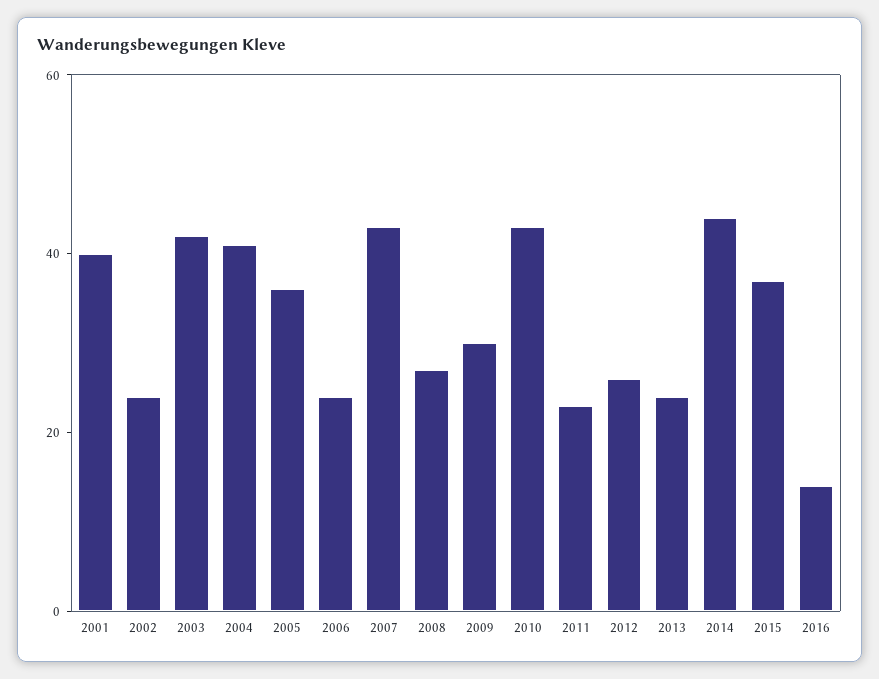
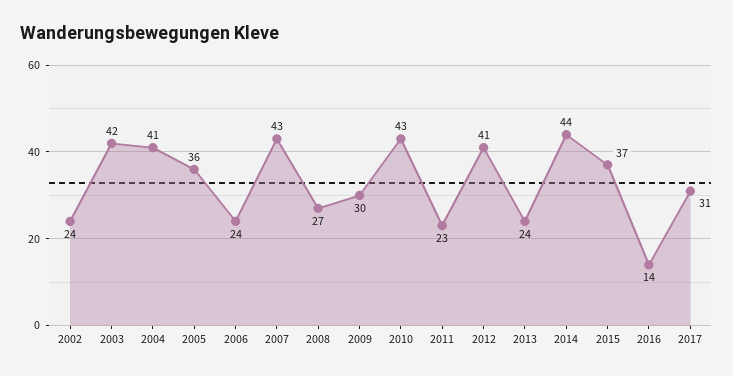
2001: 40 -> none
2012: 25 -> 41
2017: none -> 31

